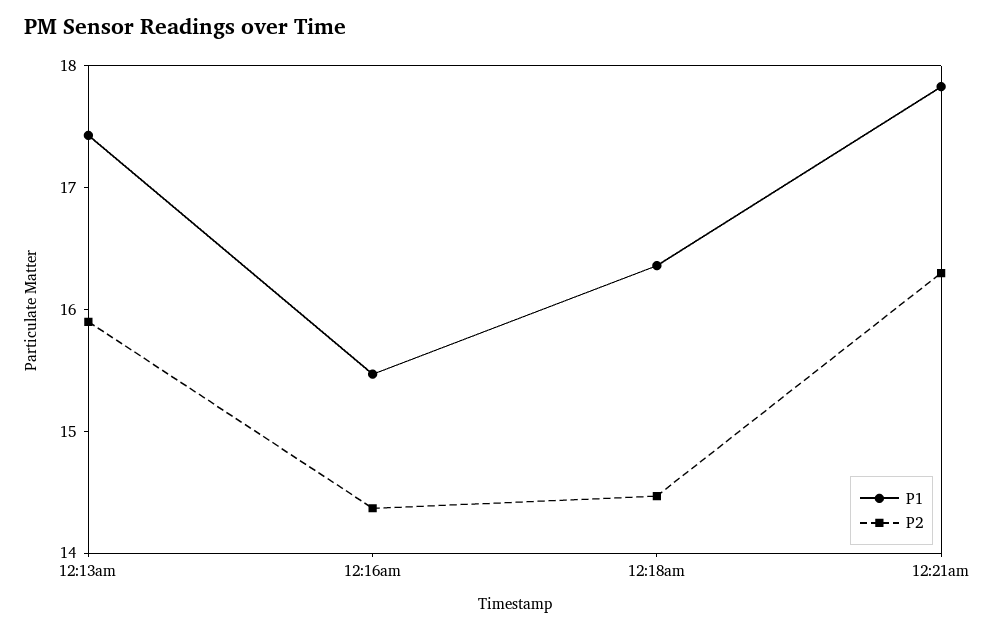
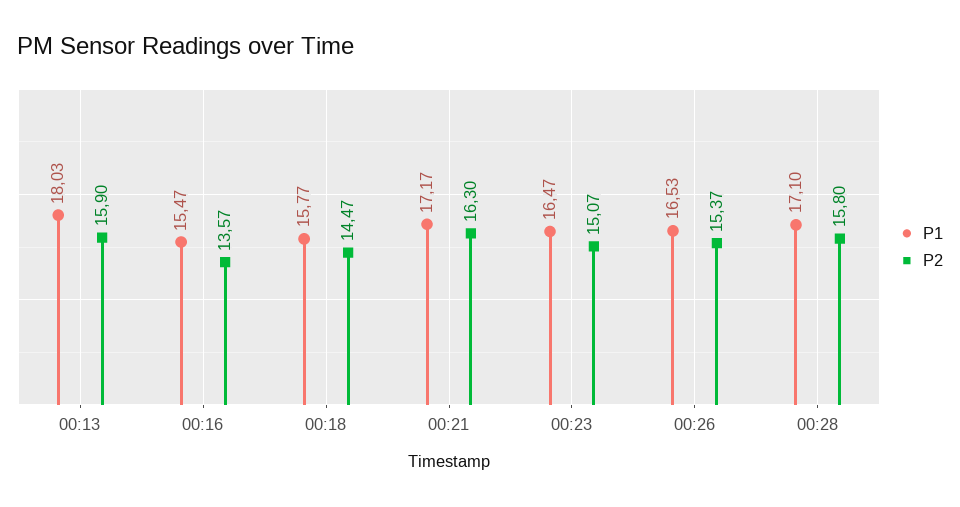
P1, 12:13am: 17.4 -> 18.03
P2, 12:16am: 14.4 -> 13.57
P1, 12:18am: 16.4 -> 15.77
P1, 12:21am: 17.8 -> 17.17
P1, 00:23: none -> 16.47
P2, 00:23: none -> 15.07
P1, 00:26: none -> 16.53
P2, 00:26: none -> 15.37
P1, 00:28: none -> 17.1
P2, 00:28: none -> 15.8

